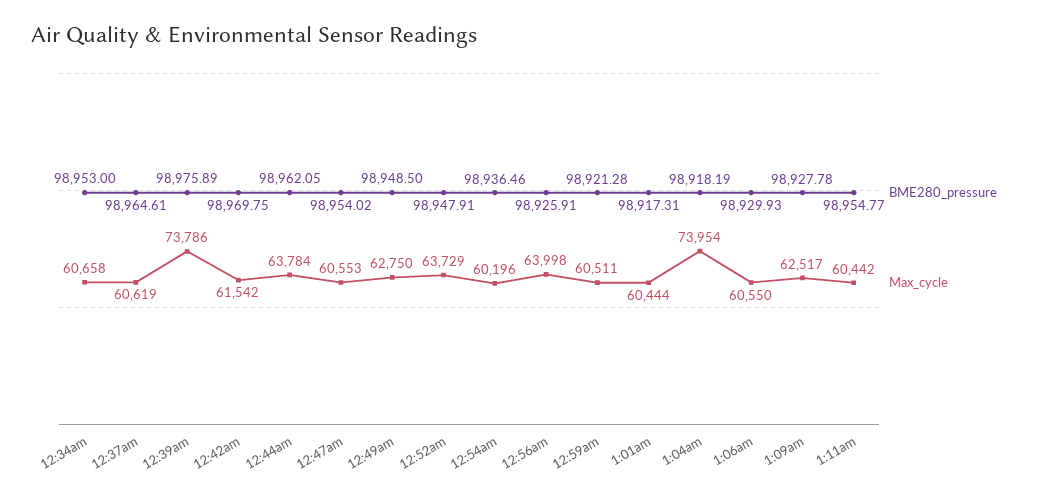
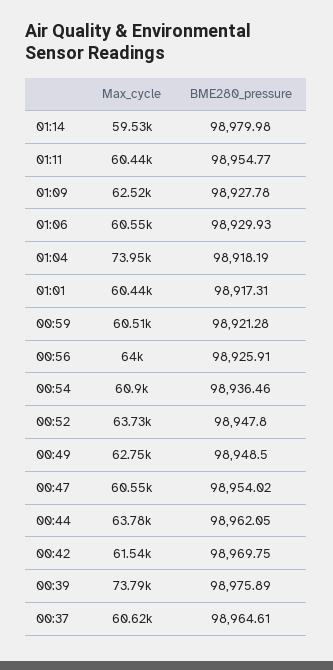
BME280_pressure, 12:34am: 98953 -> none
Max_cycle, 12:34am: 60658 -> none
BME280_pressure, 12:52am: 98947.91 -> 98947.8
Max_cycle, 12:54am: 60196 -> 60900
Max_cycle, 01:14: none -> 59530
BME280_pressure, 01:14: none -> 98979.98

